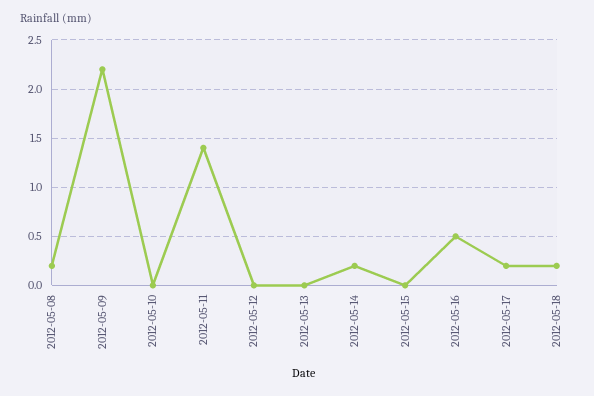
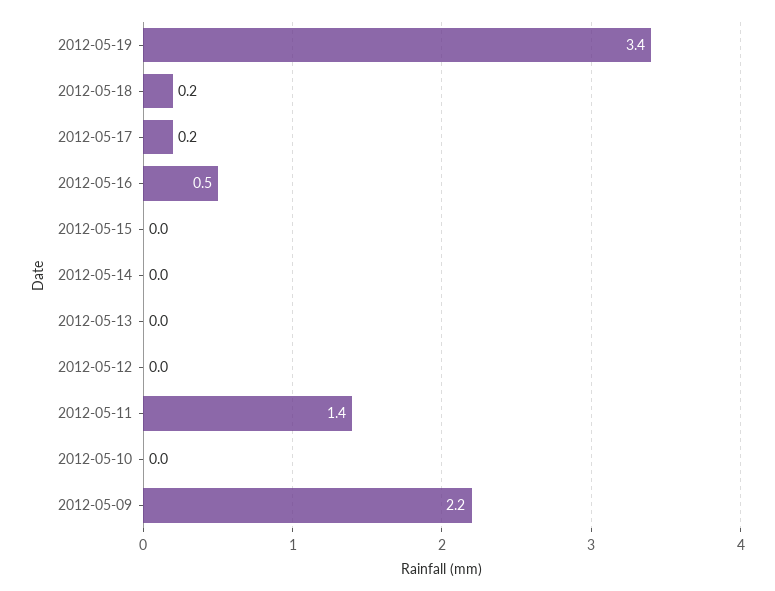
2012-05-08: 0.2 -> none
2012-05-14: 0.2 -> 0
2012-05-19: none -> 3.4

